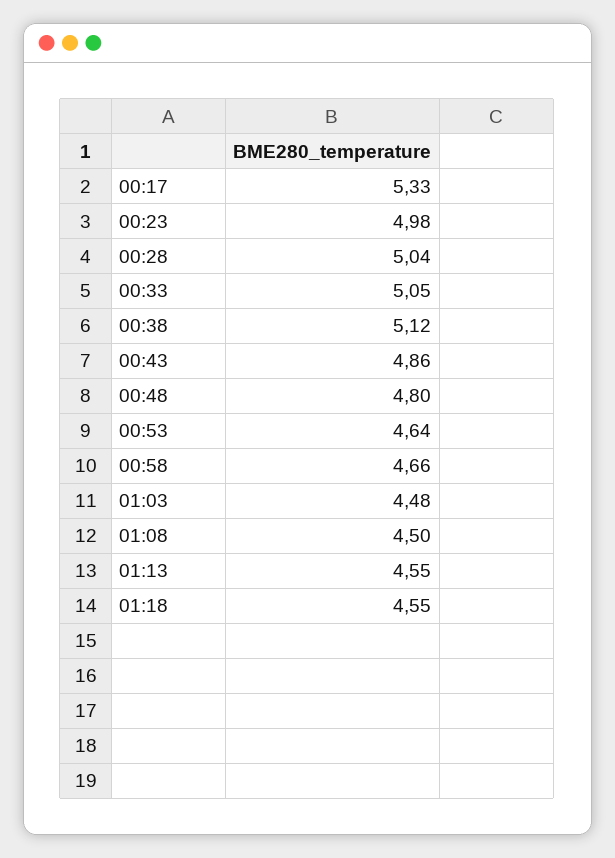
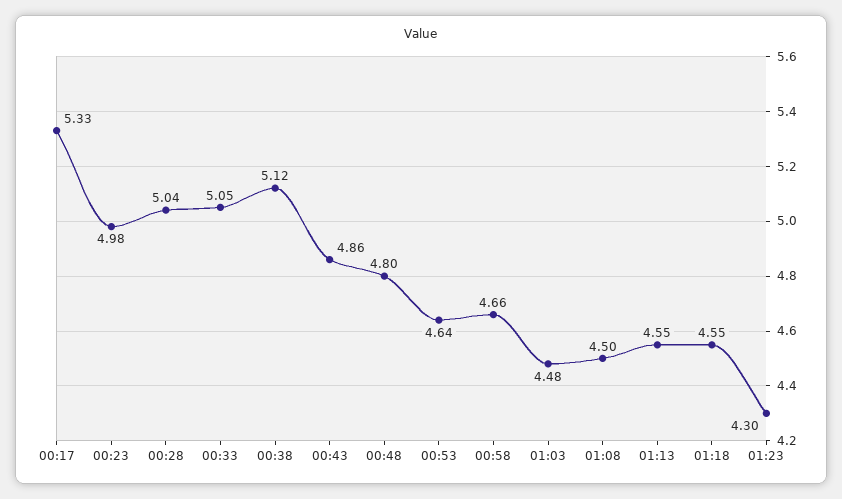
01:23: none -> 4.3

